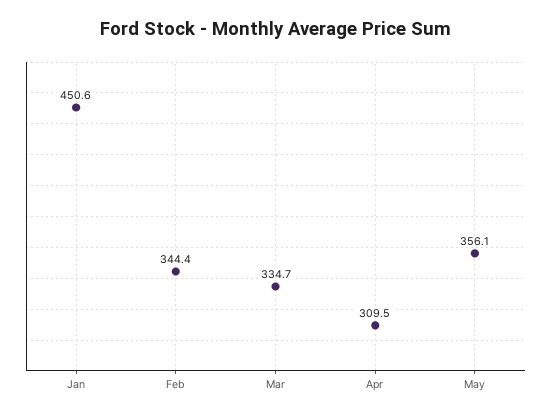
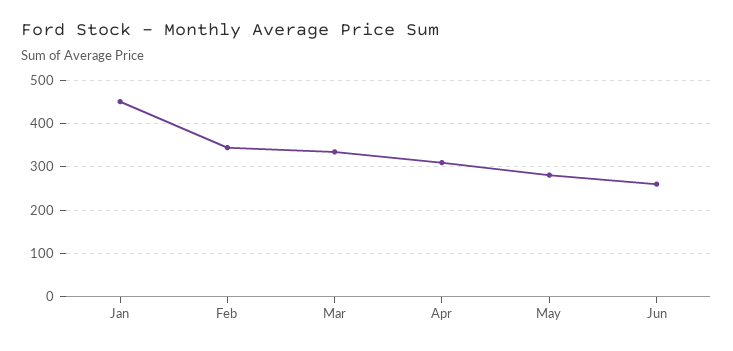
May: 356.1 -> 280
Jun: none -> 260

